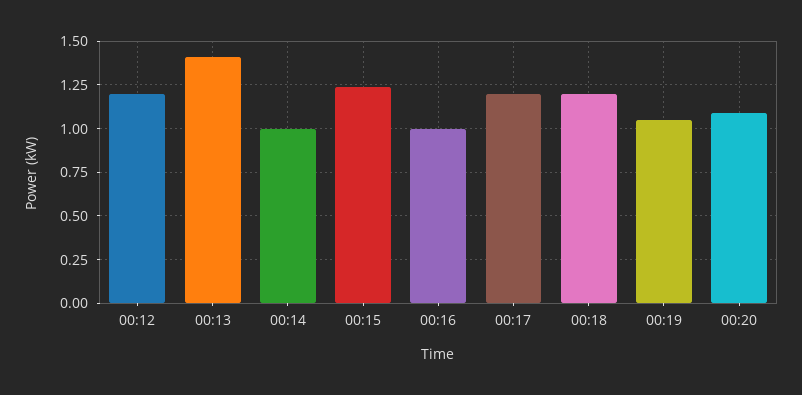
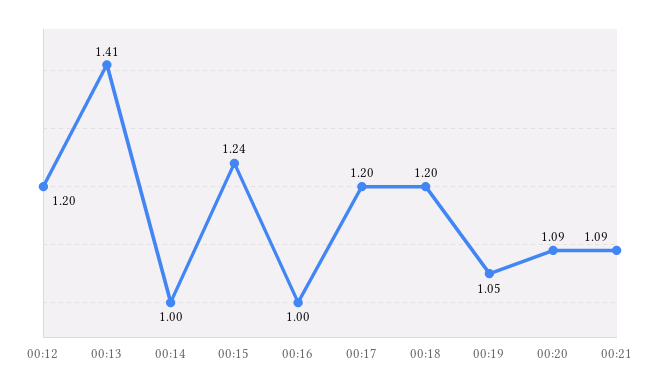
00:21: none -> 1.09

